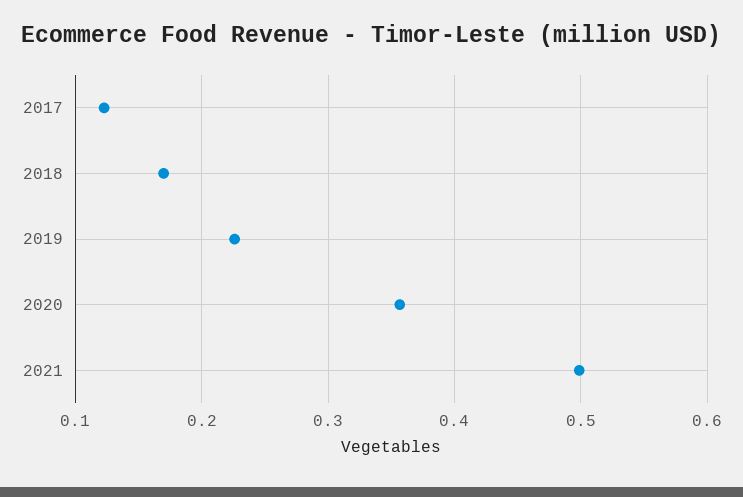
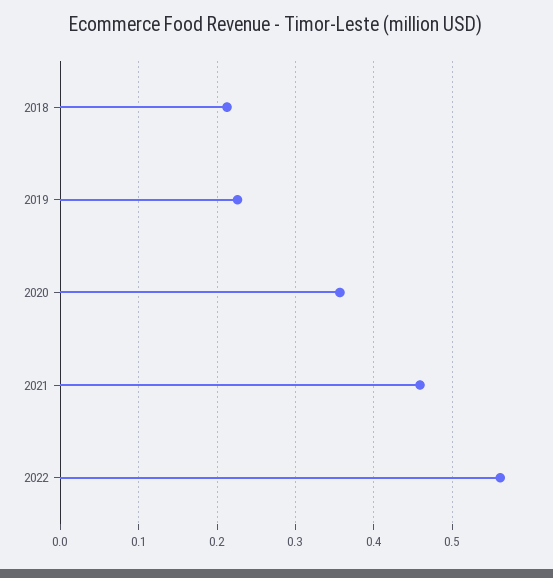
2017: 0.12 -> none
2018: 0.17 -> 0.21
2021: 0.5 -> 0.46
2022: none -> 0.56

